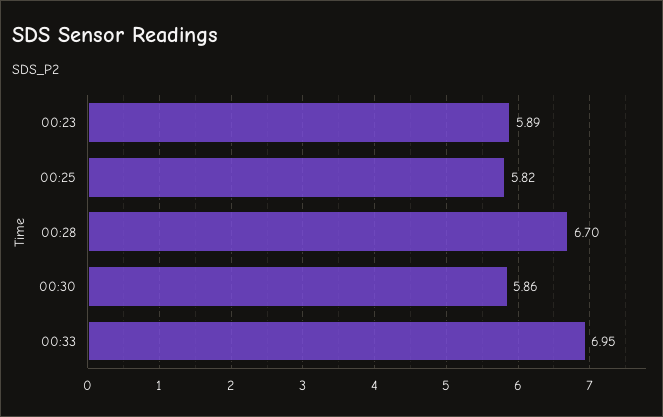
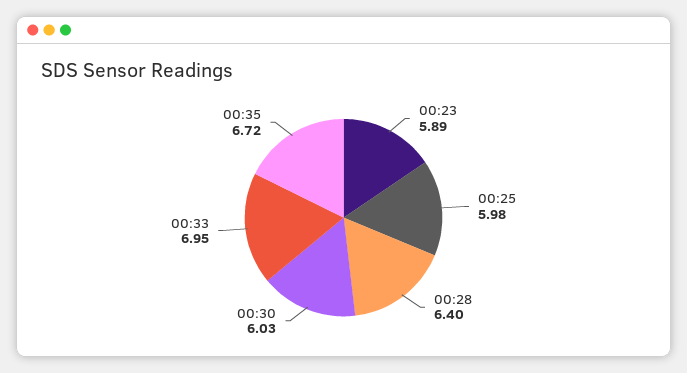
00:25: 5.82 -> 5.98
00:28: 6.7 -> 6.4
00:30: 5.86 -> 6.03
00:35: none -> 6.72

